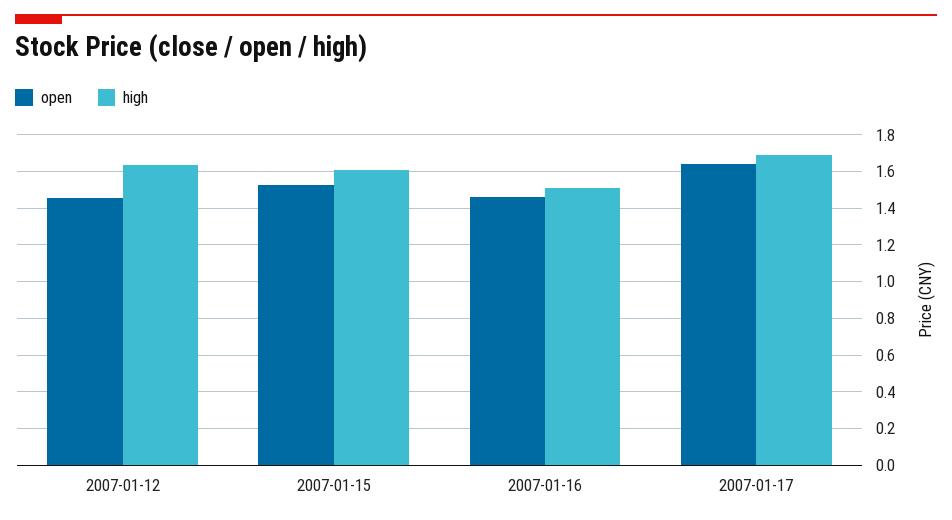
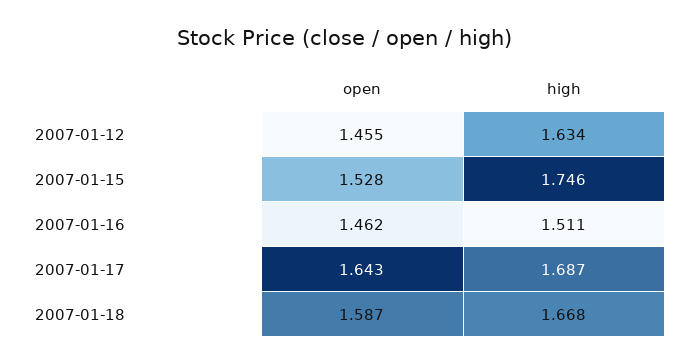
high, 2007-01-15: 1.6 -> 1.746
open, 2007-01-18: none -> 1.587
high, 2007-01-18: none -> 1.668

